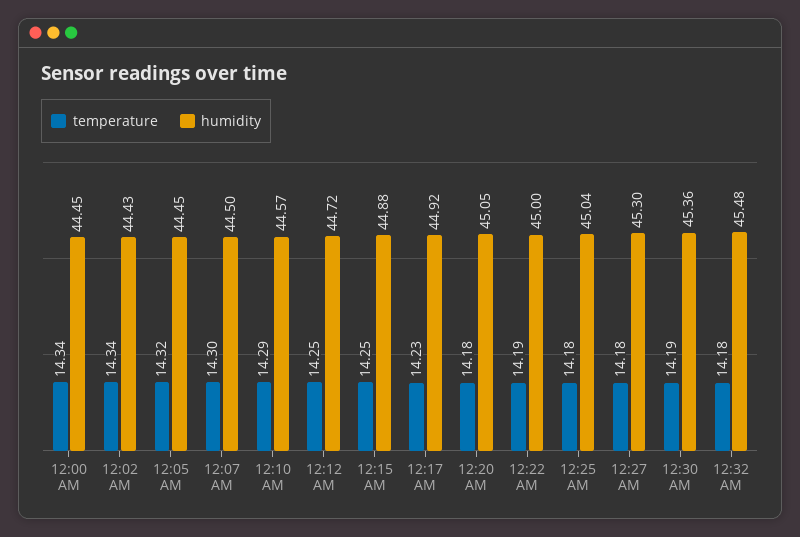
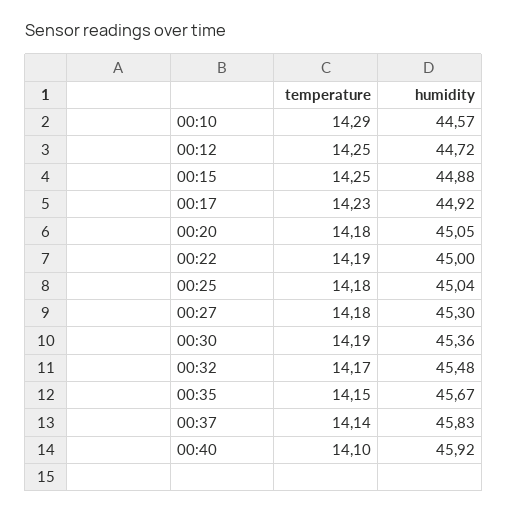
temperature, 12:00 AM: 14.34 -> none
humidity, 12:00 AM: 44.45 -> none
temperature, 12:02 AM: 14.34 -> none
humidity, 12:02 AM: 44.43 -> none
temperature, 12:05 AM: 14.32 -> none
humidity, 12:05 AM: 44.45 -> none
temperature, 12:07 AM: 14.3 -> none
humidity, 12:07 AM: 44.5 -> none
temperature, 12:32 AM: 14.18 -> 14.17
temperature, 00:35: none -> 14.15
humidity, 00:35: none -> 45.67
temperature, 00:37: none -> 14.14
humidity, 00:37: none -> 45.83
temperature, 00:40: none -> 14.1
humidity, 00:40: none -> 45.92

